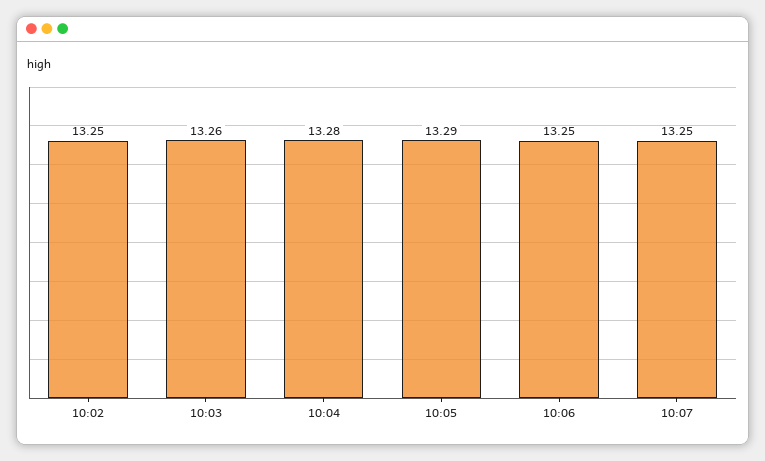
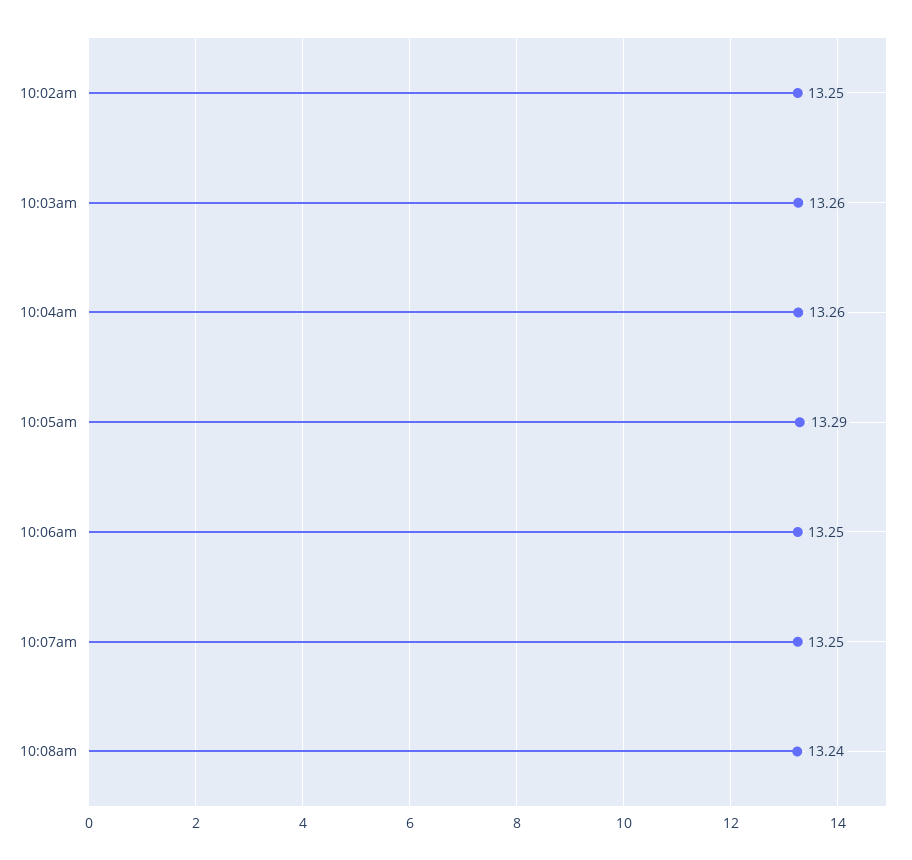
10:04: 13.28 -> 13.26
10:08am: none -> 13.24

